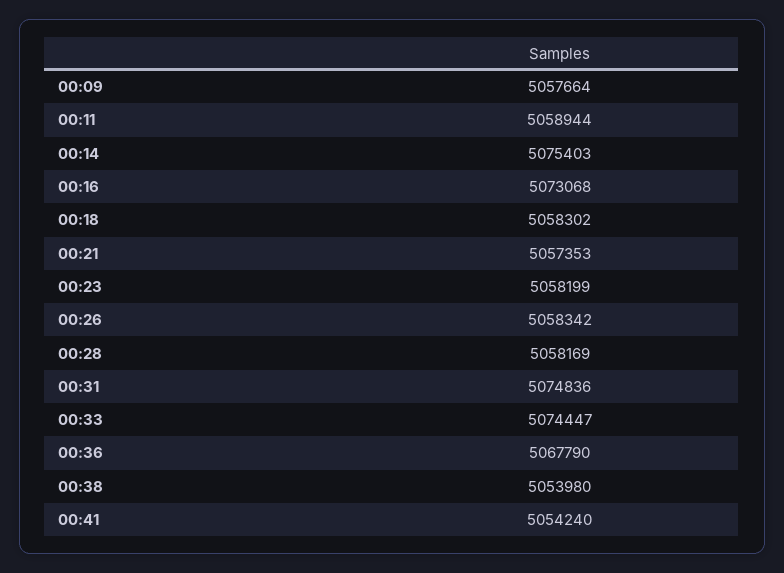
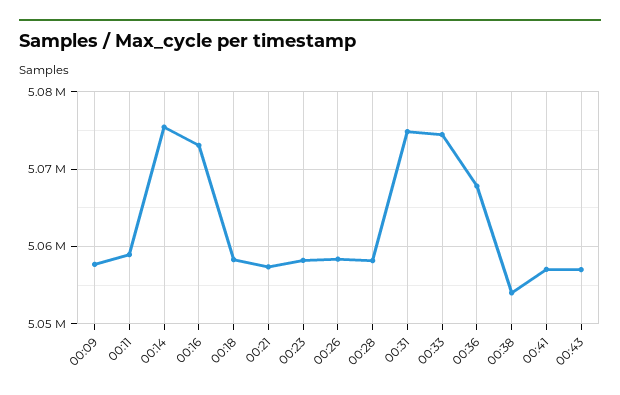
00:41: 5054240 -> 5057000
00:43: none -> 5057000

